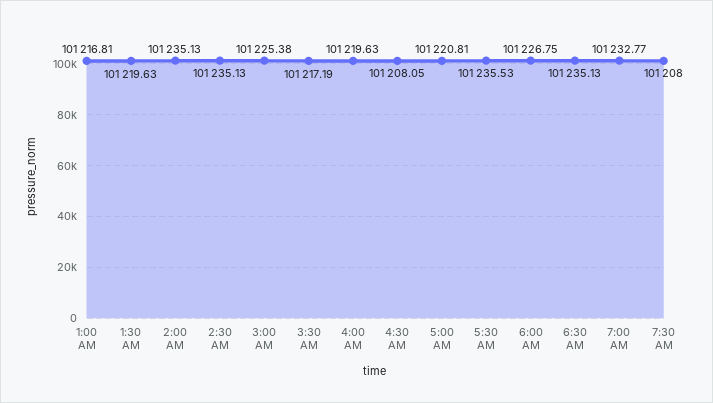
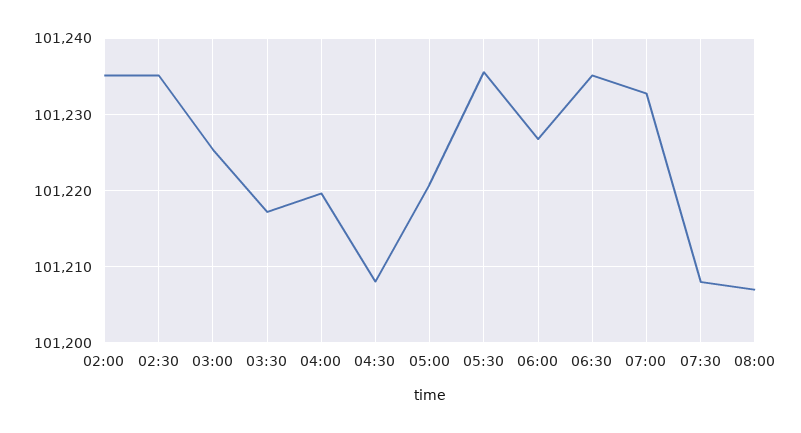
1:00 AM: 101216.81 -> none
1:30 AM: 101219.63 -> none
08:00: none -> 101207

